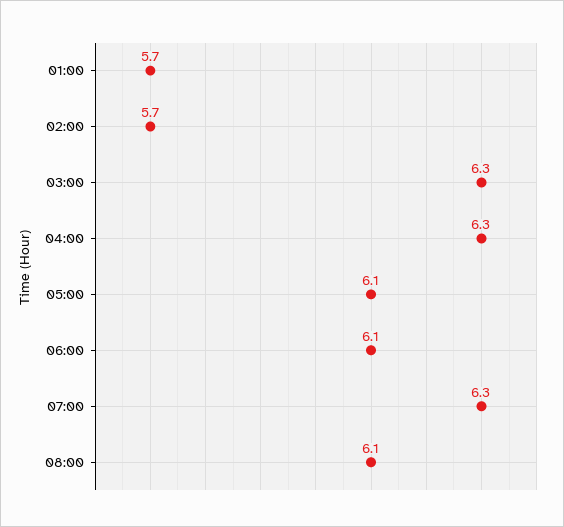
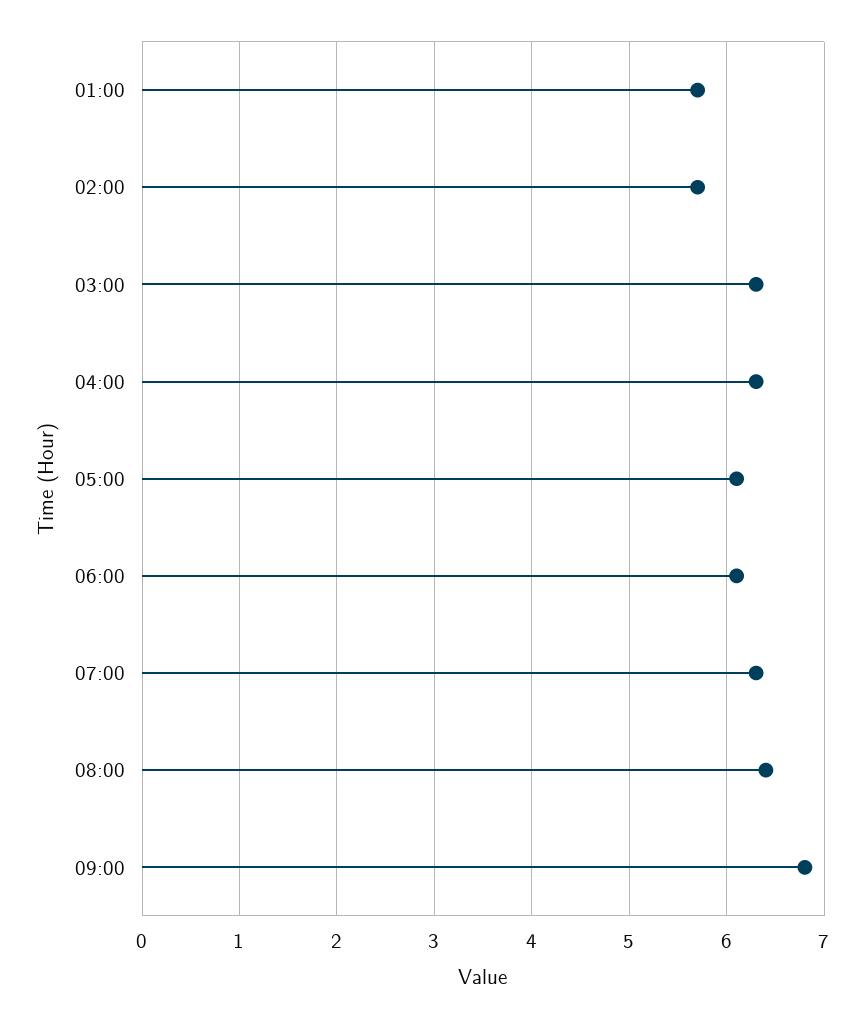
08:00: 6.1 -> 6.4
09:00: none -> 6.8

